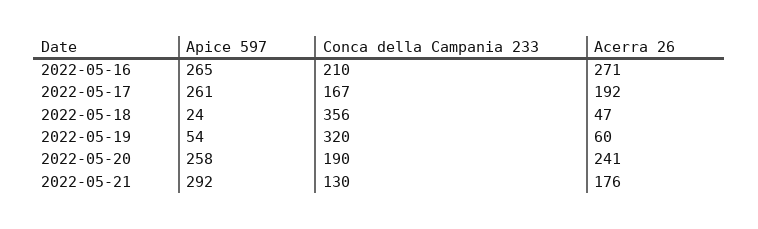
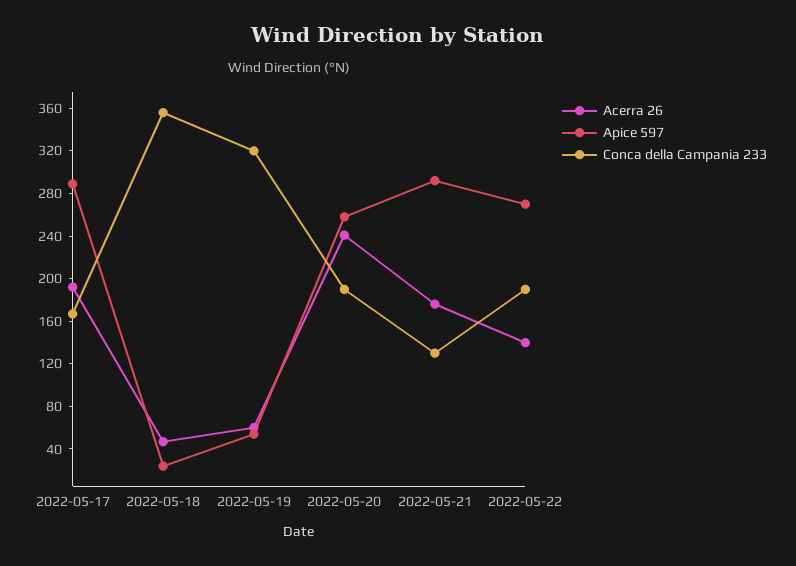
Apice 597, 2022-05-16: 265 -> none
Conca della Campania 233, 2022-05-16: 210 -> none
Acerra 26, 2022-05-16: 271 -> none
Apice 597, 2022-05-17: 261 -> 290
Acerra 26, 2022-05-22: none -> 140
Apice 597, 2022-05-22: none -> 270
Conca della Campania 233, 2022-05-22: none -> 190

